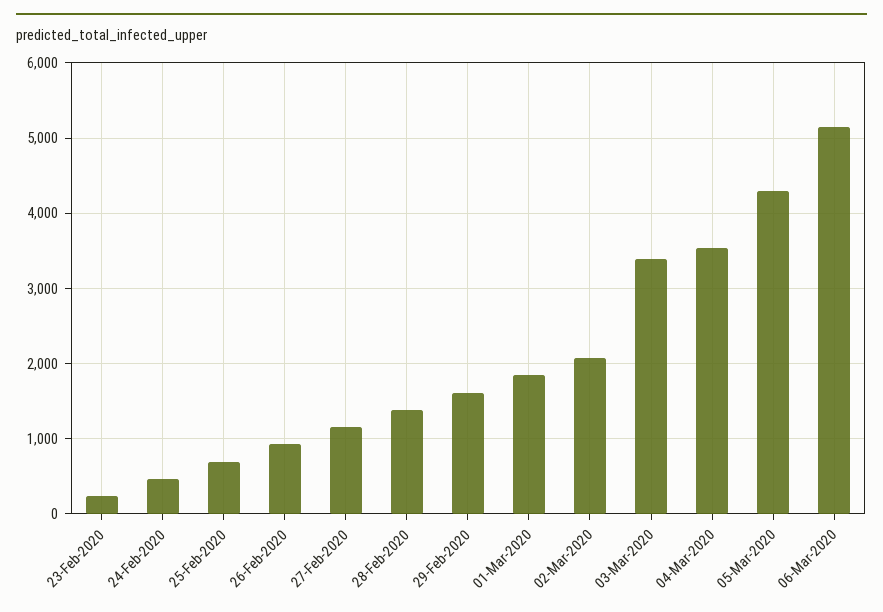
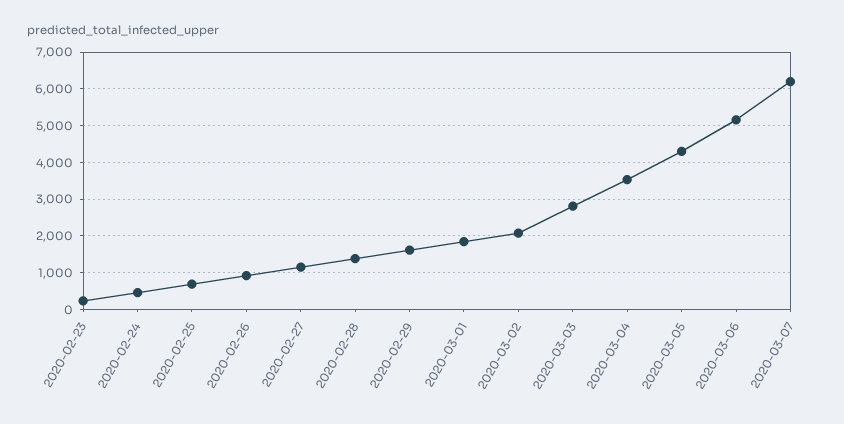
03-Mar-2020: 3400 -> 2800
2020-03-07: none -> 6200

